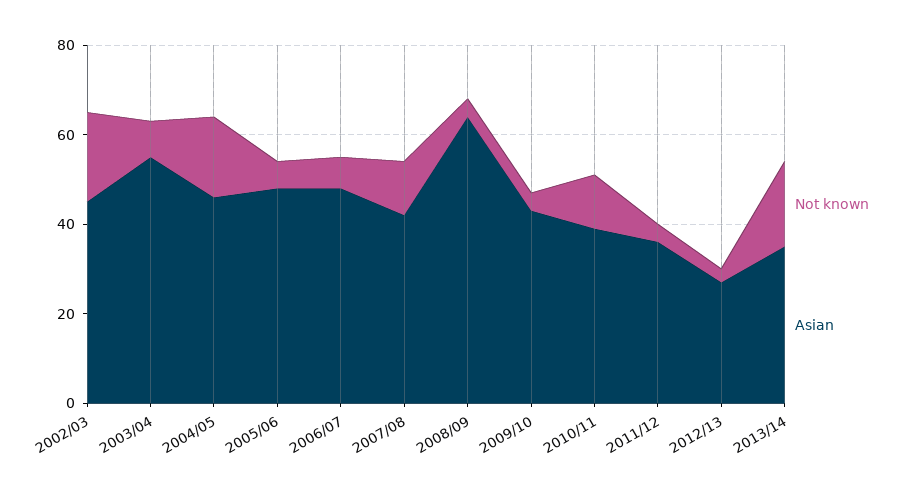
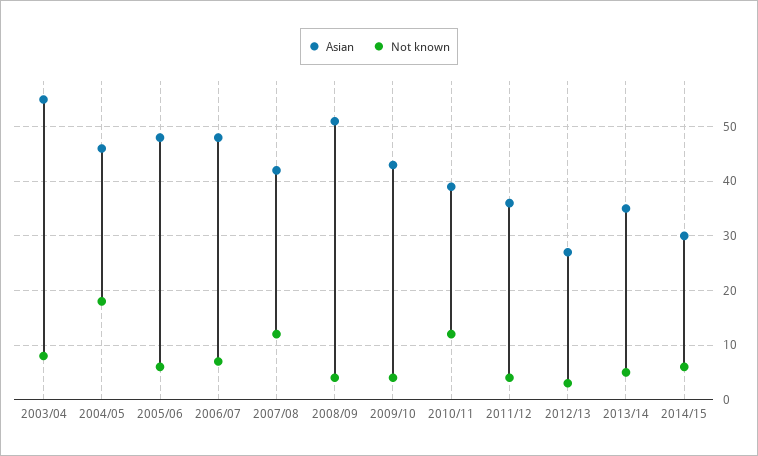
Not known, 2002/03: 20 -> none
Asian, 2002/03: 45 -> none
Asian, 2008/09: 65 -> 50
Not known, 2013/14: 20 -> 5
Asian, 2014/15: none -> 30
Not known, 2014/15: none -> 5

